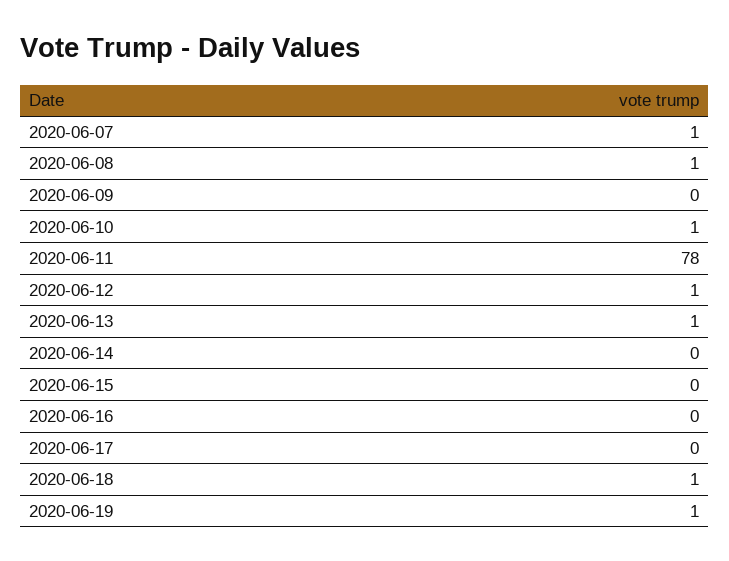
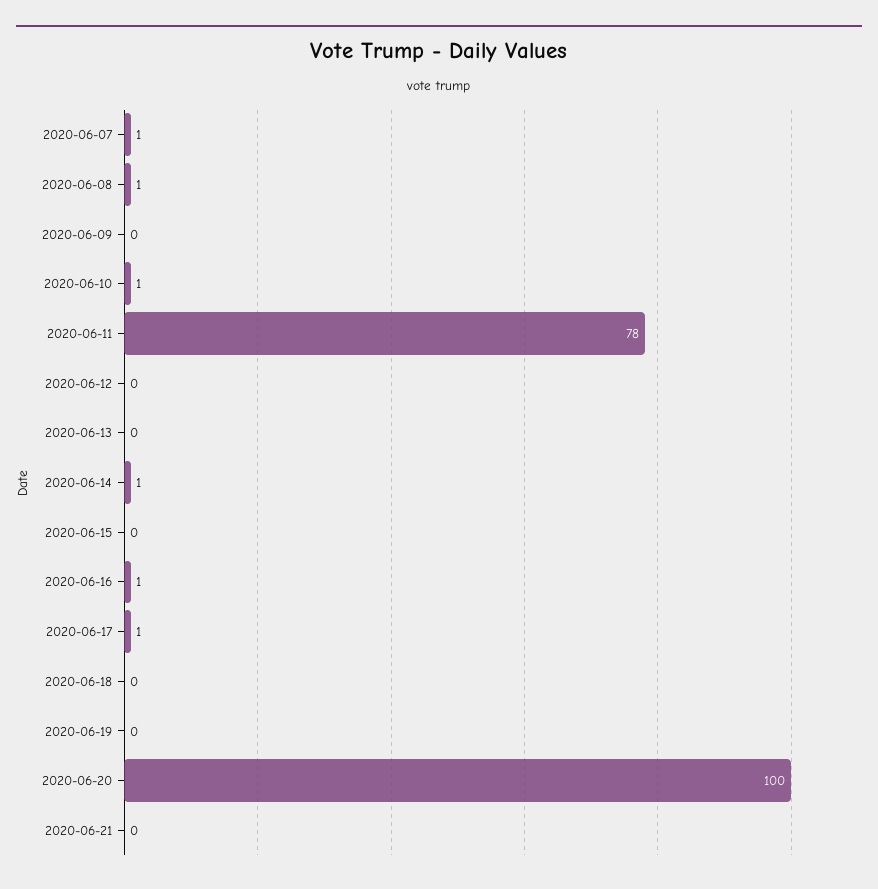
2020-06-12: 1 -> 0
2020-06-13: 1 -> 0
2020-06-14: 0 -> 1
2020-06-16: 0 -> 1
2020-06-17: 0 -> 1
2020-06-18: 1 -> 0
2020-06-19: 1 -> 0
2020-06-20: none -> 100
2020-06-21: none -> 0

